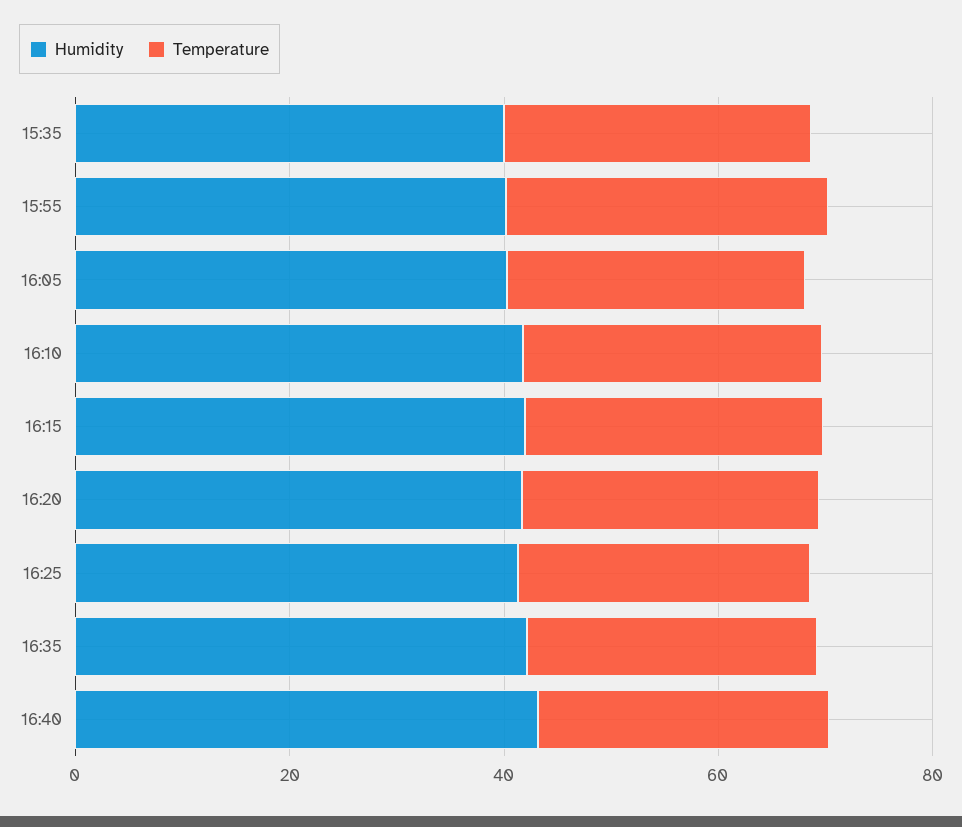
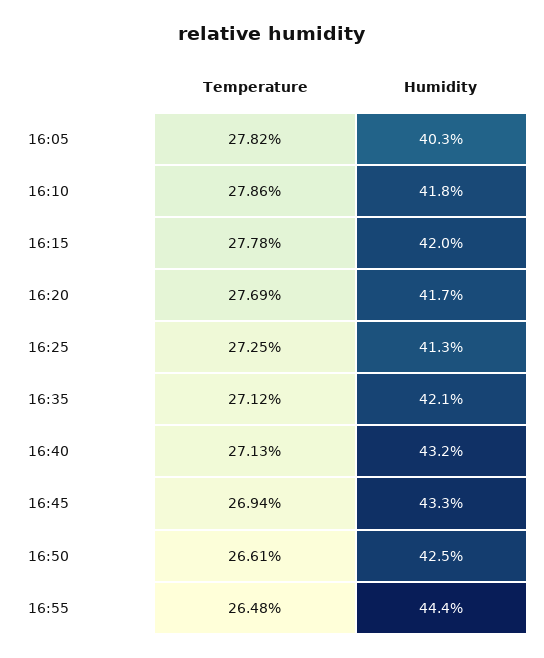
Humidity, 15:35: 40 -> none
Temperature, 15:35: 30 -> none
Humidity, 15:55: 40 -> none
Temperature, 15:55: 30 -> none
Temperature, 16:45: none -> 26.94
Humidity, 16:45: none -> 43.3
Temperature, 16:50: none -> 26.61
Humidity, 16:50: none -> 42.5
Temperature, 16:55: none -> 26.48
Humidity, 16:55: none -> 44.4

